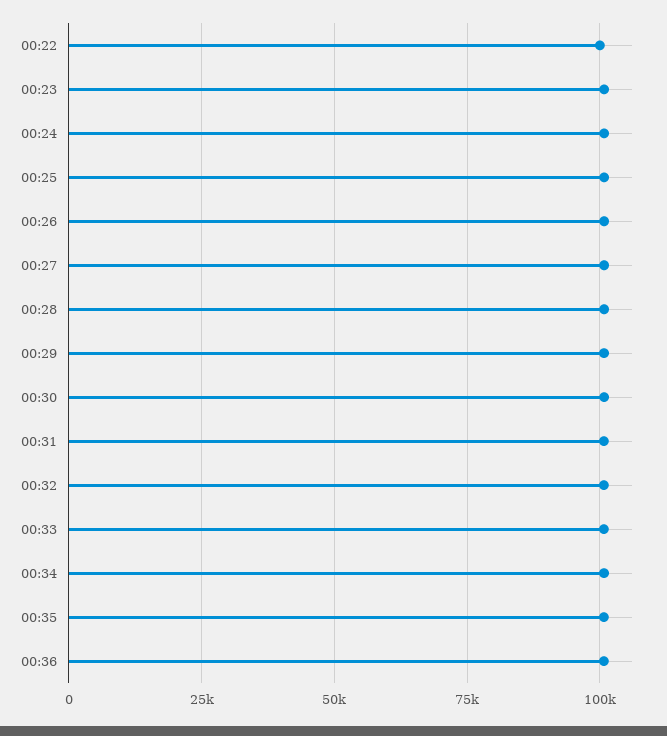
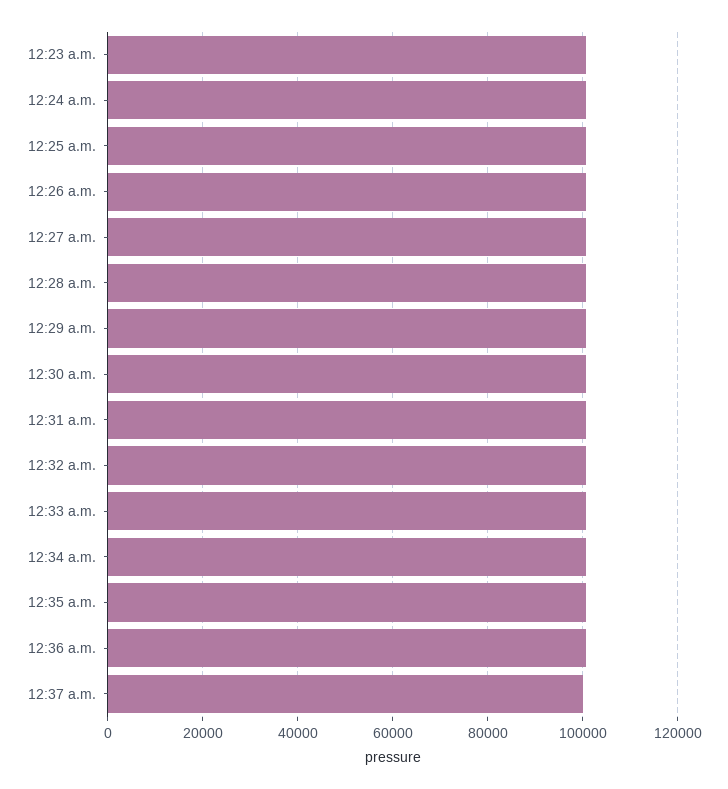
00:22: 100000 -> none
12:37 a.m.: none -> 100000

